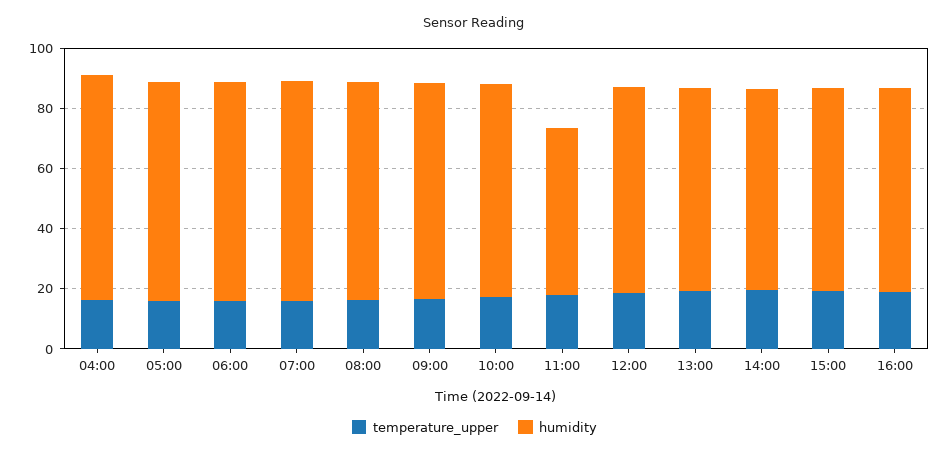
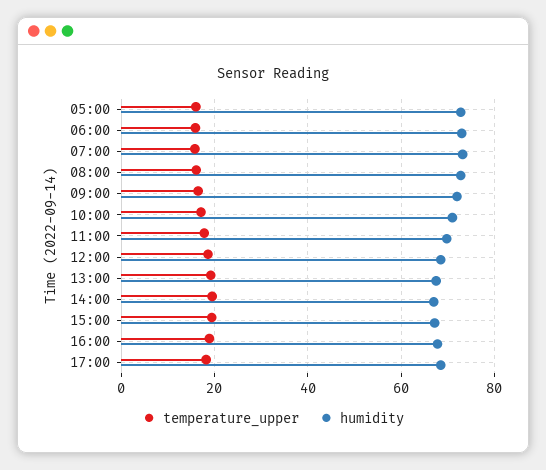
temperature_upper, 04:00: 15 -> none
humidity, 04:00: 75 -> none
humidity, 11:00: 55 -> 70
temperature_upper, 17:00: none -> 18
humidity, 17:00: none -> 68

